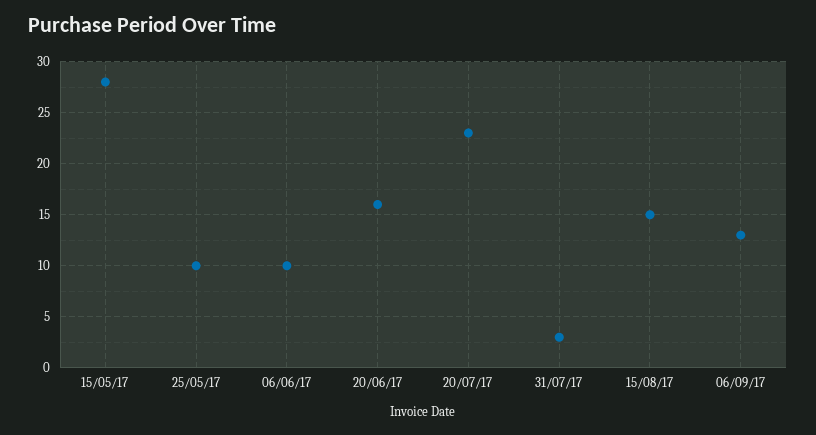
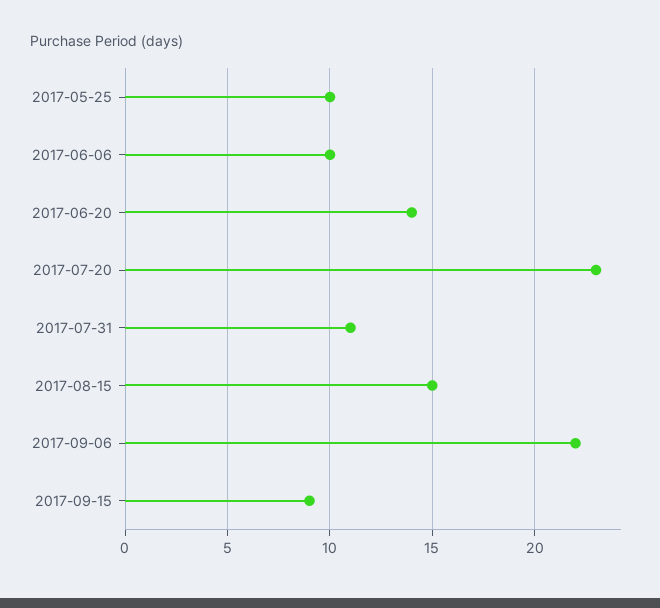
15/05/17: 28 -> none
20/06/17: 16 -> 14
31/07/17: 3 -> 11
06/09/17: 13 -> 22
2017-09-15: none -> 9

